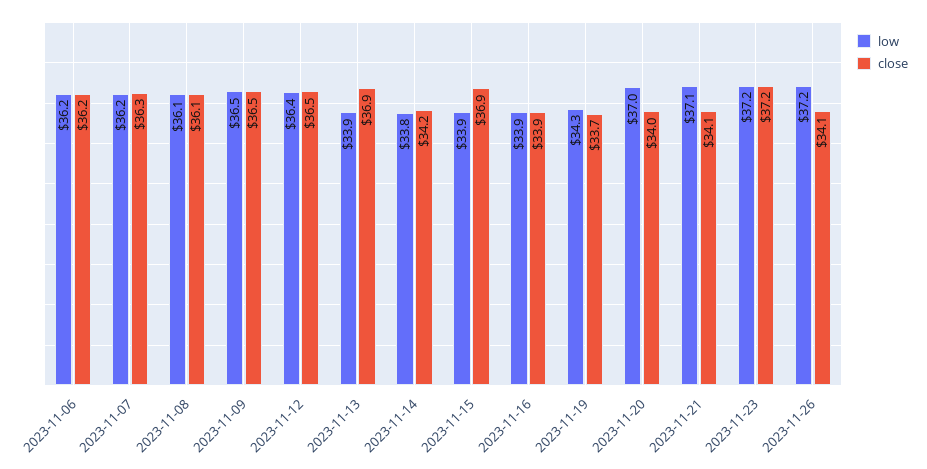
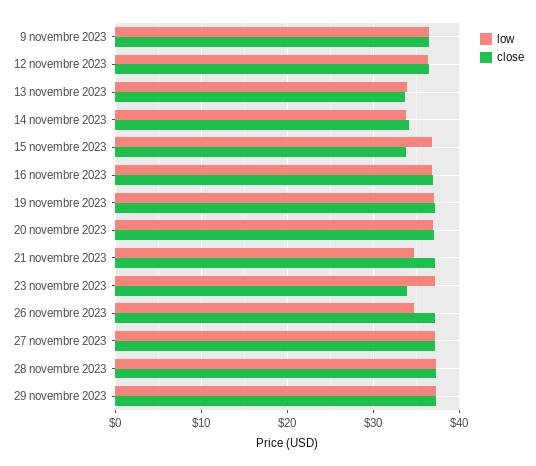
low, 2023-11-06: 36.2 -> none
close, 2023-11-06: 36.2 -> none
low, 2023-11-07: 36.2 -> none
close, 2023-11-07: 36.3 -> none
low, 2023-11-08: 36.1 -> none
close, 2023-11-08: 36.1 -> none
close, 2023-11-13: 36.9 -> 34
low, 2023-11-15: 33.9 -> 37
close, 2023-11-15: 36.9 -> 34
low, 2023-11-16: 33.9 -> 37
close, 2023-11-16: 33.9 -> 37
low, 2023-11-19: 34.3 -> 37
close, 2023-11-19: 33.7 -> 37
close, 2023-11-20: 34 -> 37
low, 2023-11-21: 37.1 -> 35
close, 2023-11-21: 34.1 -> 37
close, 2023-11-23: 37.2 -> 34
low, 2023-11-26: 37.2 -> 35
close, 2023-11-26: 34.1 -> 37
low, 27 novembre 2023: none -> 37
close, 27 novembre 2023: none -> 37
low, 28 novembre 2023: none -> 37
close, 28 novembre 2023: none -> 37
low, 29 novembre 2023: none -> 37
close, 29 novembre 2023: none -> 37

